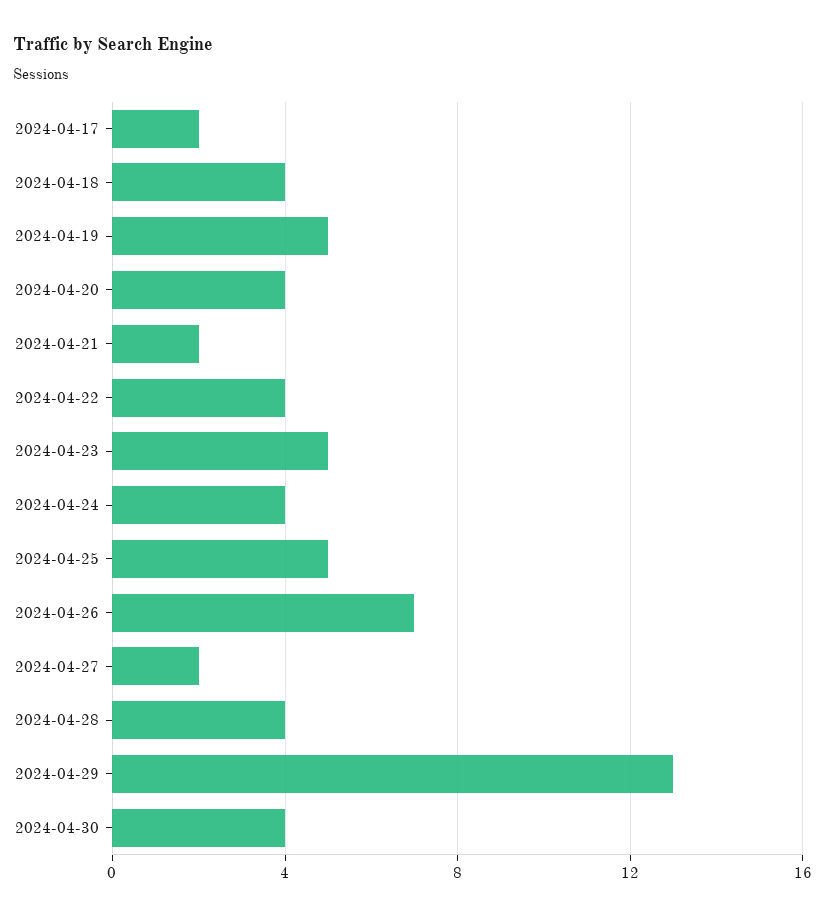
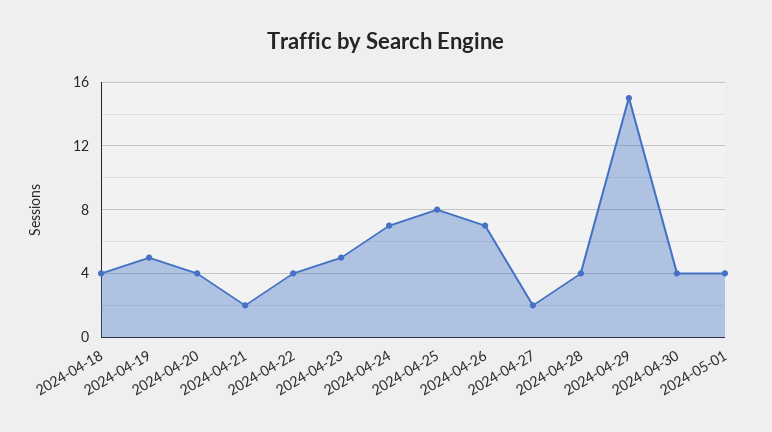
2024-04-17: 2 -> none
2024-04-24: 4 -> 7
2024-04-25: 5 -> 8
2024-04-29: 13 -> 15
2024-05-01: none -> 4

